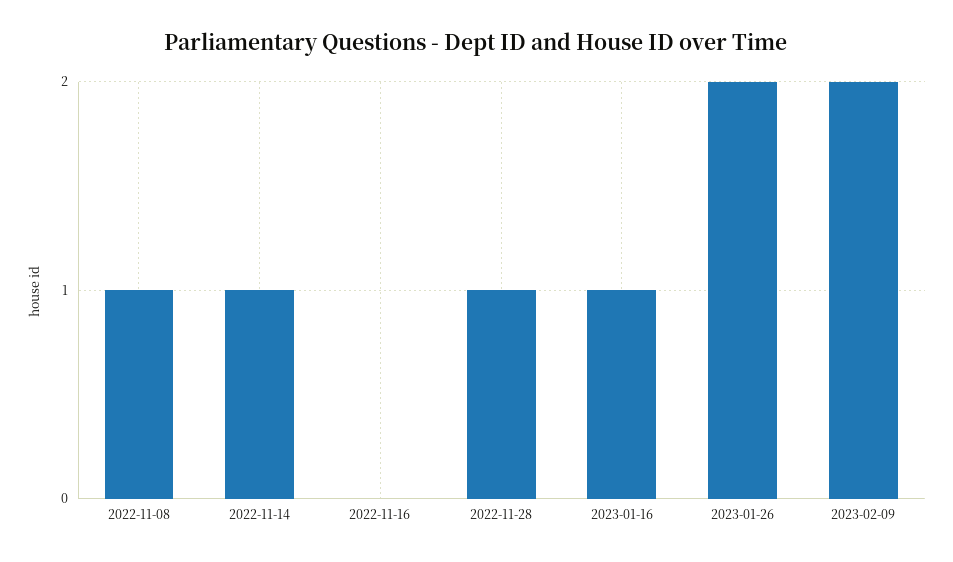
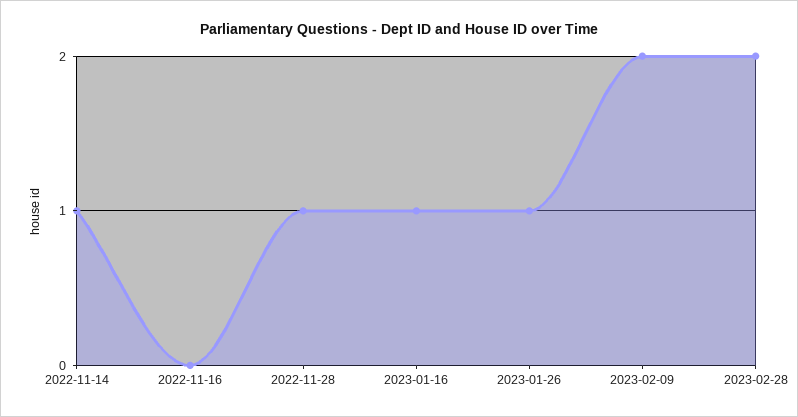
2022-11-08: 1 -> none
2023-01-26: 2 -> 1
2023-02-28: none -> 2

